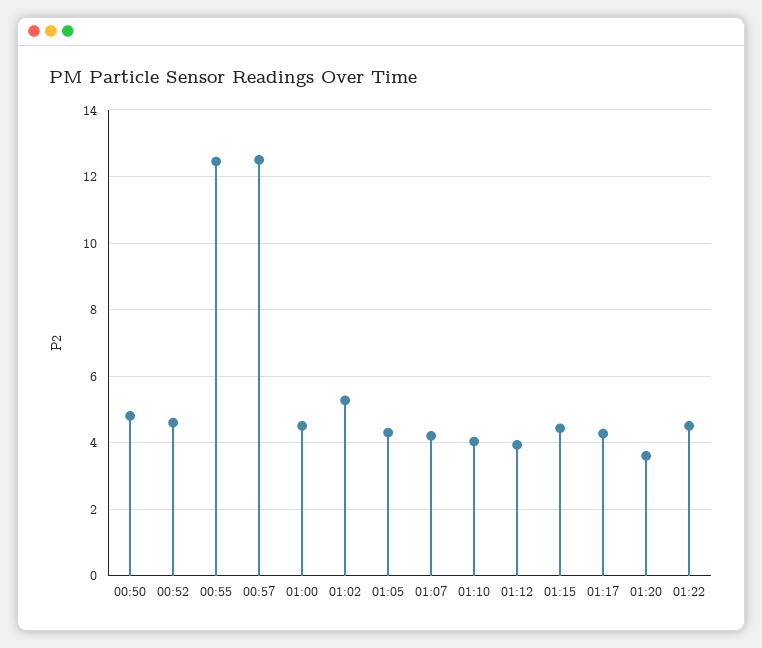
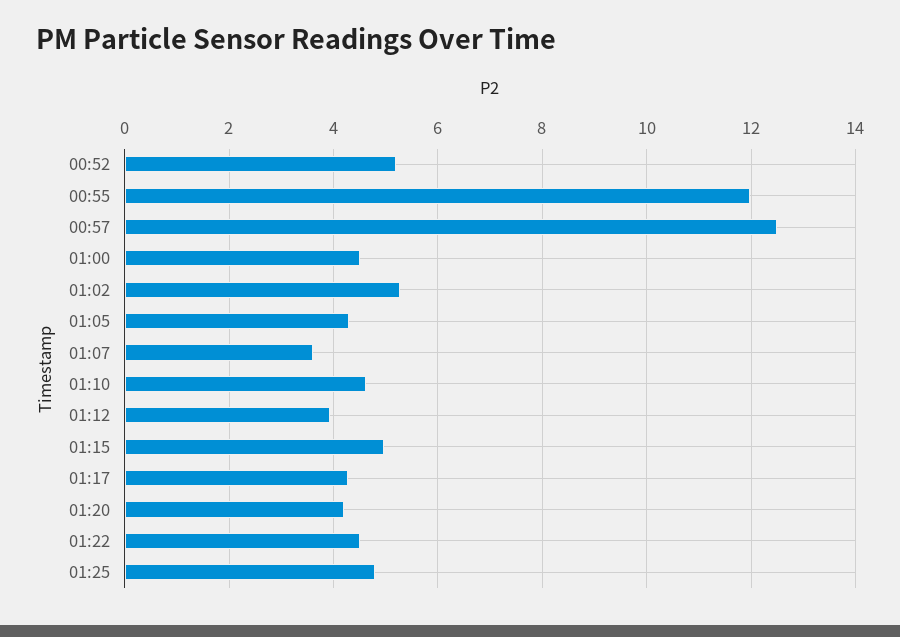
00:50: 4.8 -> none
00:52: 4.6 -> 5.2
00:55: 12.4 -> 12
01:07: 4.2 -> 3.6
01:10: 4 -> 4.6
01:15: 4.4 -> 5
01:20: 3.6 -> 4.2
01:25: none -> 4.8

